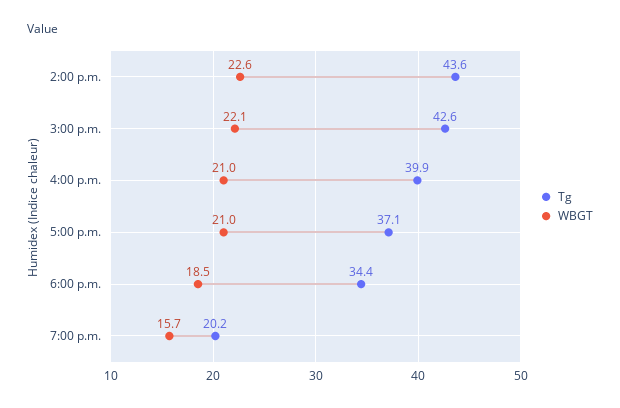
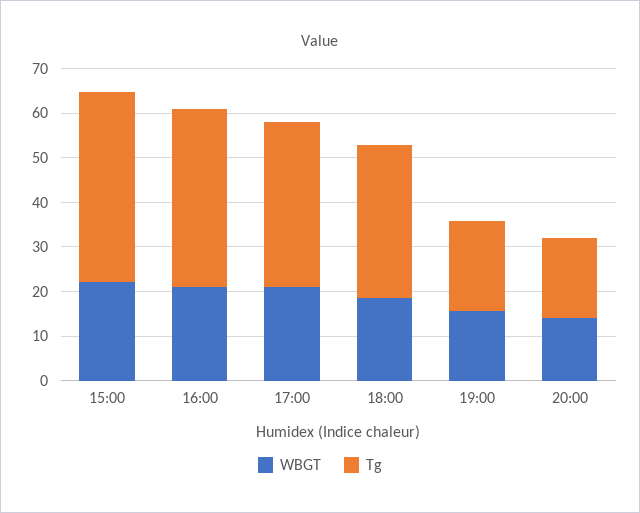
Tg, 2:00 p.m.: 43.6 -> none
WBGT, 2:00 p.m.: 22.6 -> none
WBGT, 20:00: none -> 14
Tg, 20:00: none -> 18

